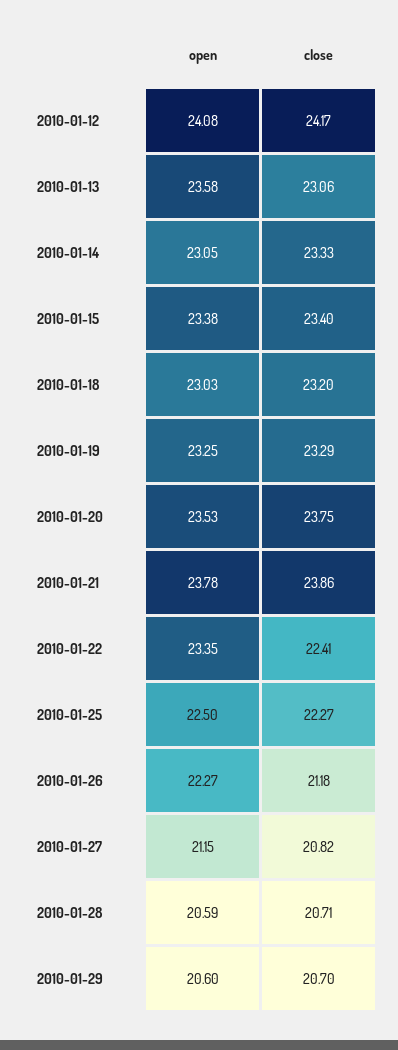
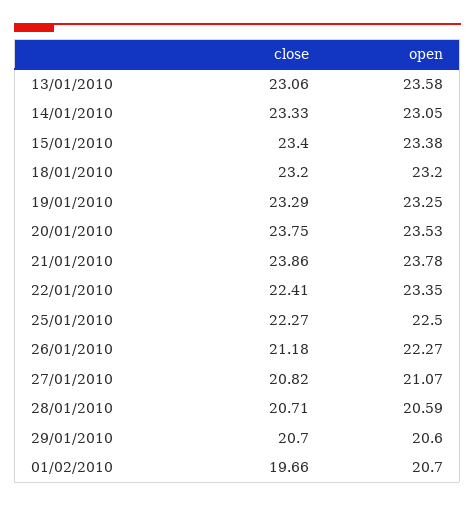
open, 2010-01-12: 24.08 -> none
close, 2010-01-12: 24.17 -> none
open, 2010-01-18: 23.03 -> 23.2
open, 2010-01-27: 21.15 -> 21.07
close, 01/02/2010: none -> 19.66
open, 01/02/2010: none -> 20.7

